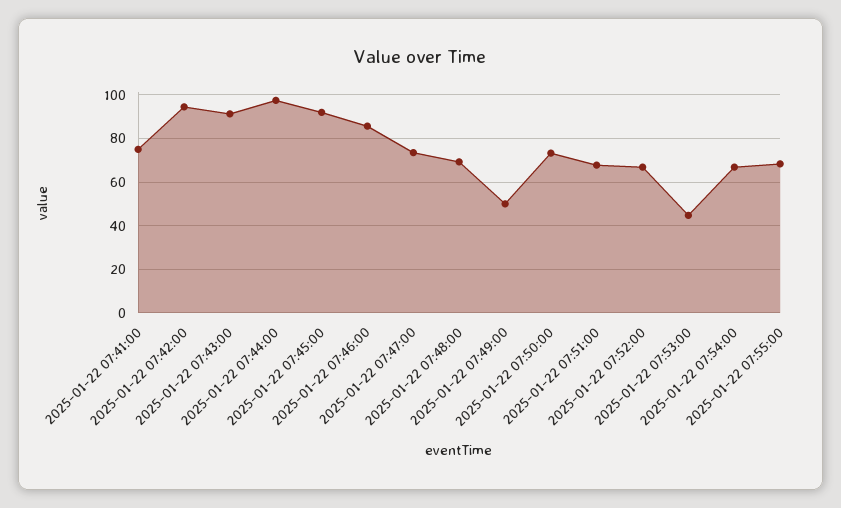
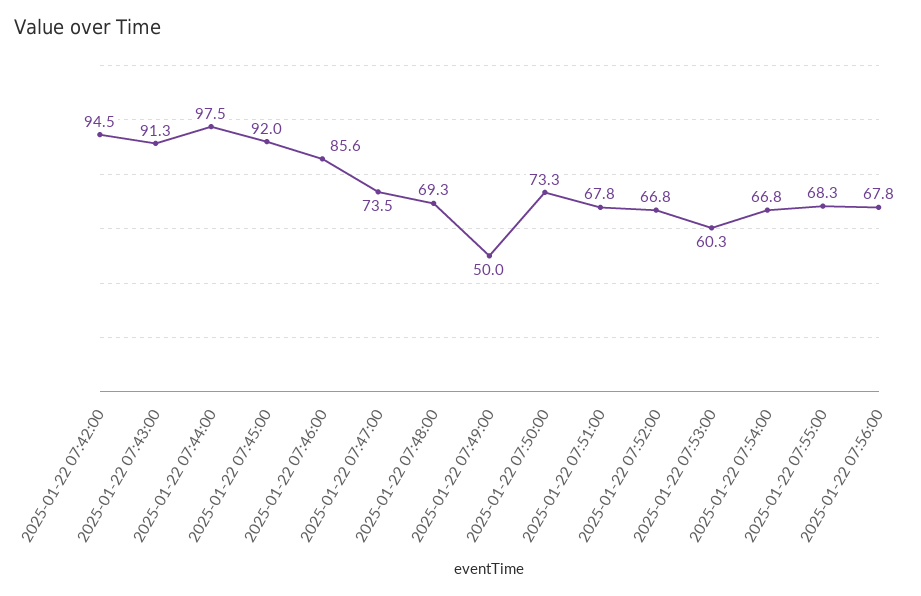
2025-01-22 07:41:00: 75 -> none
2025-01-22 07:53:00: 45 -> 60.3
2025-01-22 07:56:00: none -> 67.8

